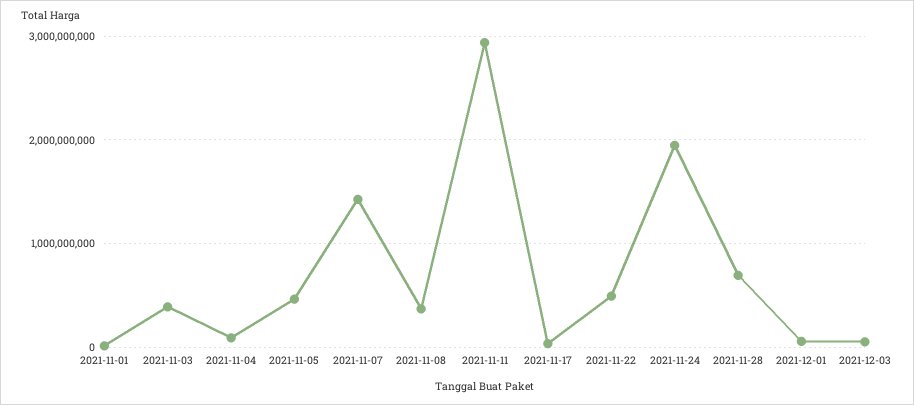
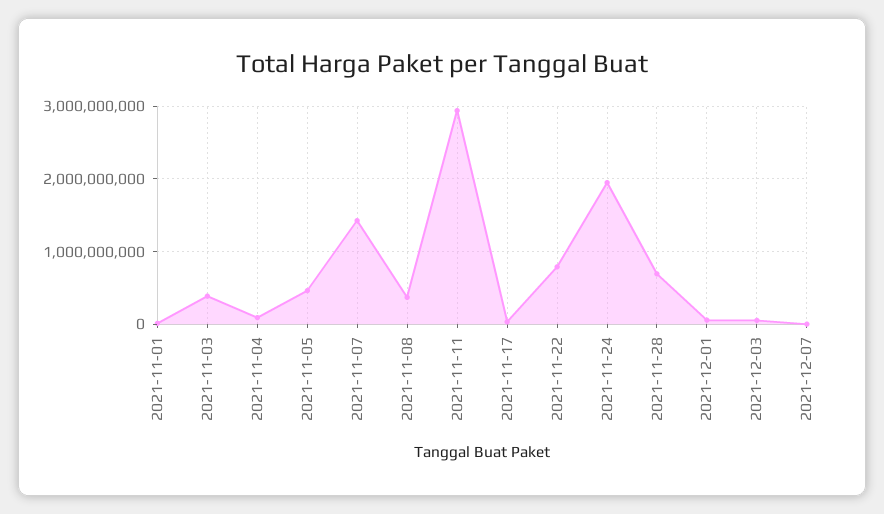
2021-11-22: 500000000 -> 800000000
2021-12-07: none -> 0

